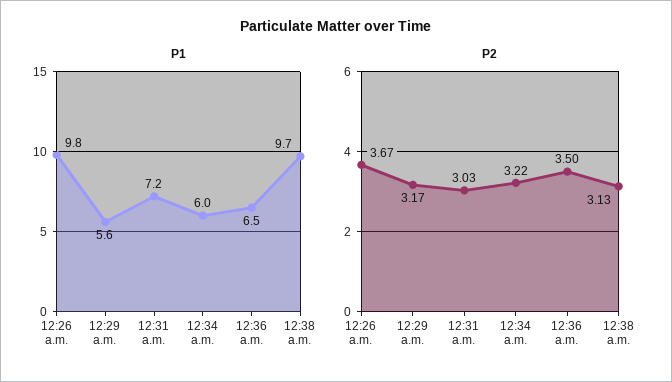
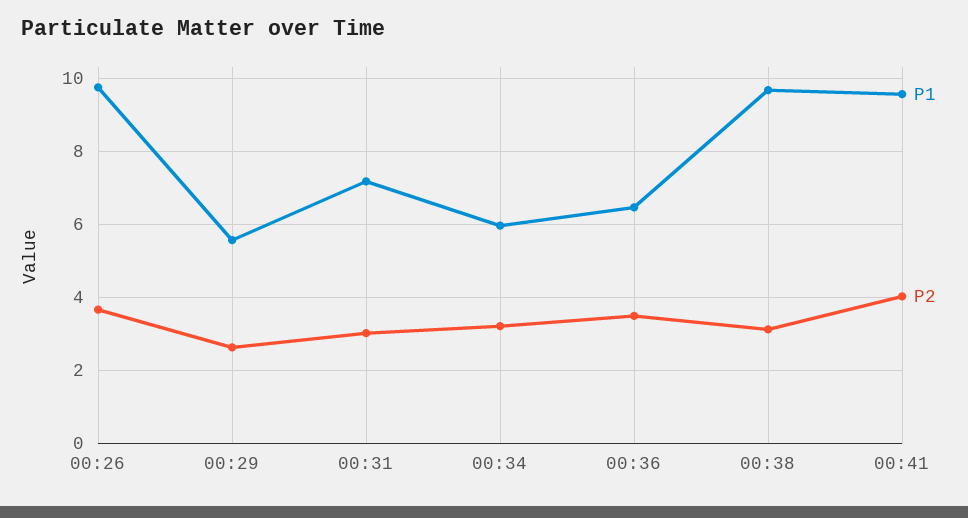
P2, 12:29 a.m.: 3.17 -> 2.6
P1, 00:41: none -> 9.6
P2, 00:41: none -> 4

